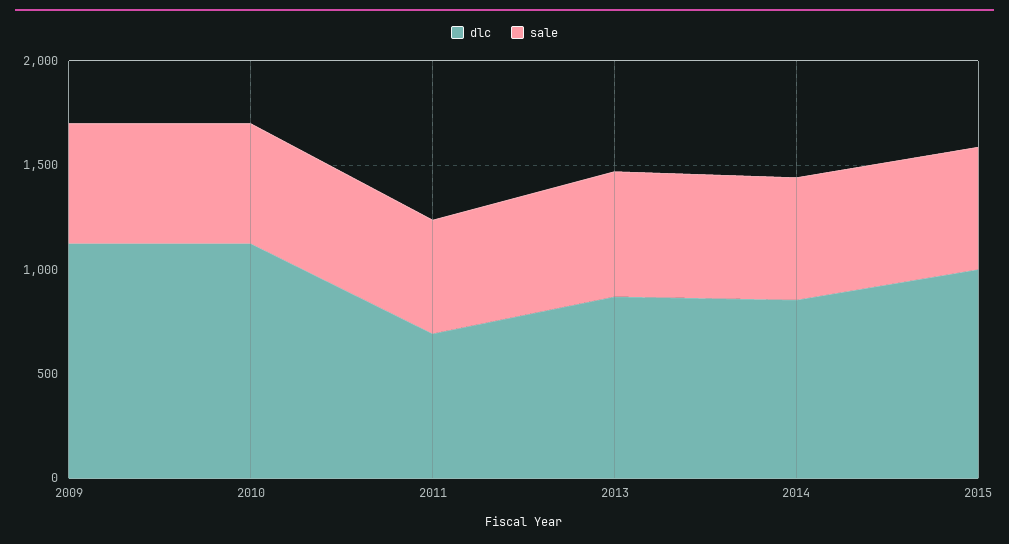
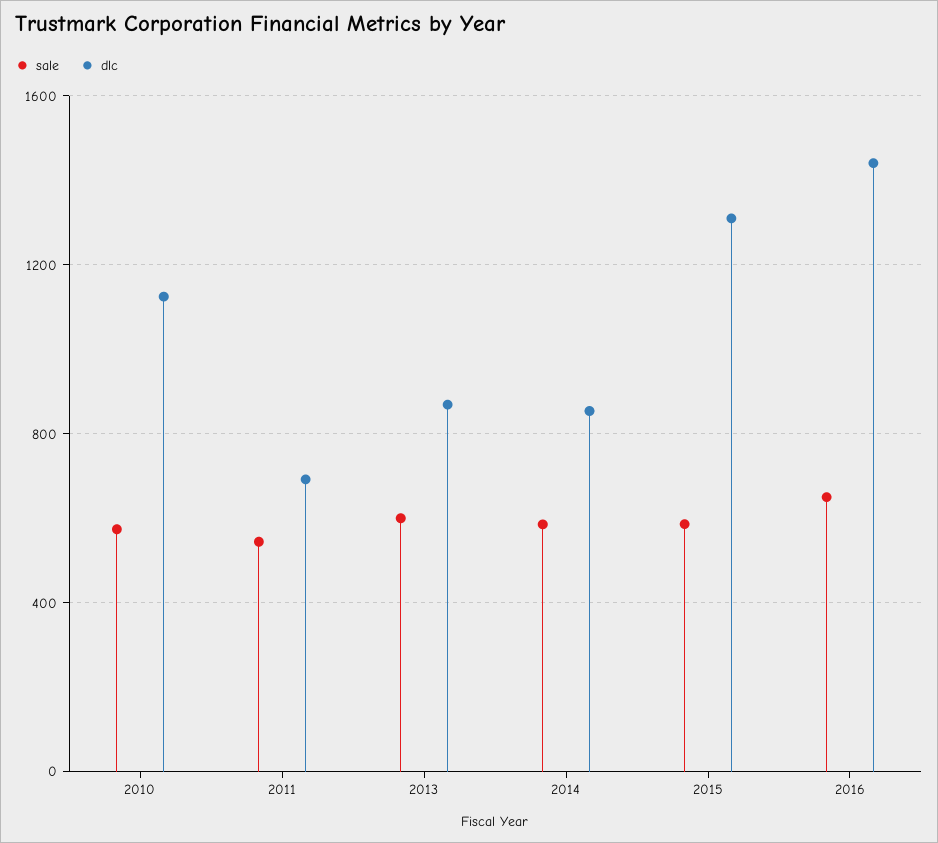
dlc, 2009: 1100 -> none
sale, 2009: 600 -> none
dlc, 2015: 1000 -> 1300
sale, 2016: none -> 650
dlc, 2016: none -> 1450

